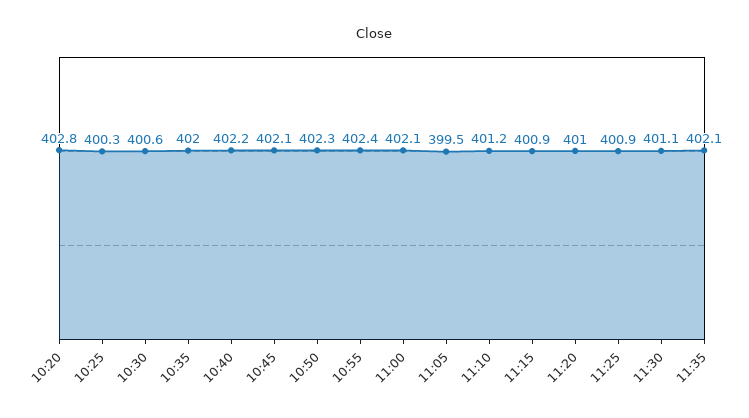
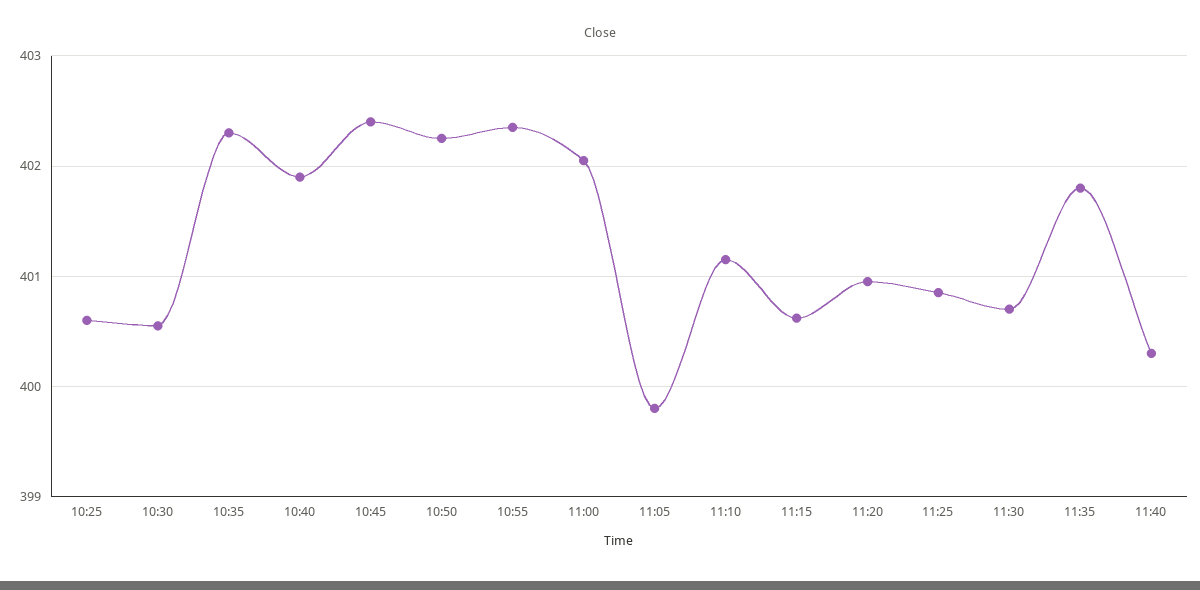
10:20: 402.8 -> none
10:25: 400.3 -> 400.6
10:35: 402 -> 402.3
10:40: 402.2 -> 401.9
10:45: 402.1 -> 402.4
11:05: 399.5 -> 399.8
11:15: 400.9 -> 400.6
11:30: 401.1 -> 400.7
11:35: 402.1 -> 401.8
11:40: none -> 400.3

